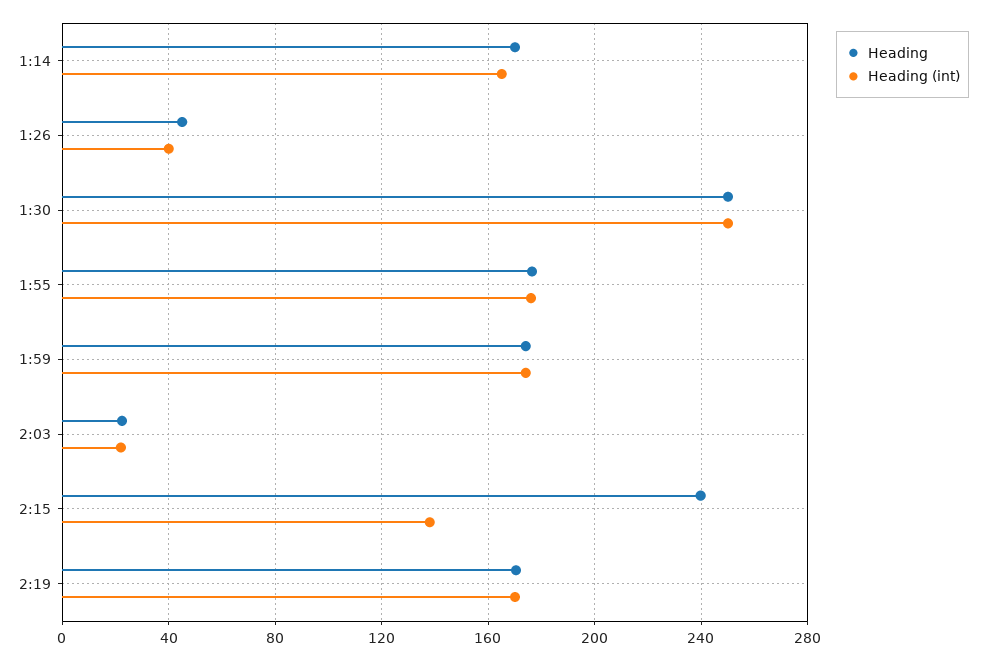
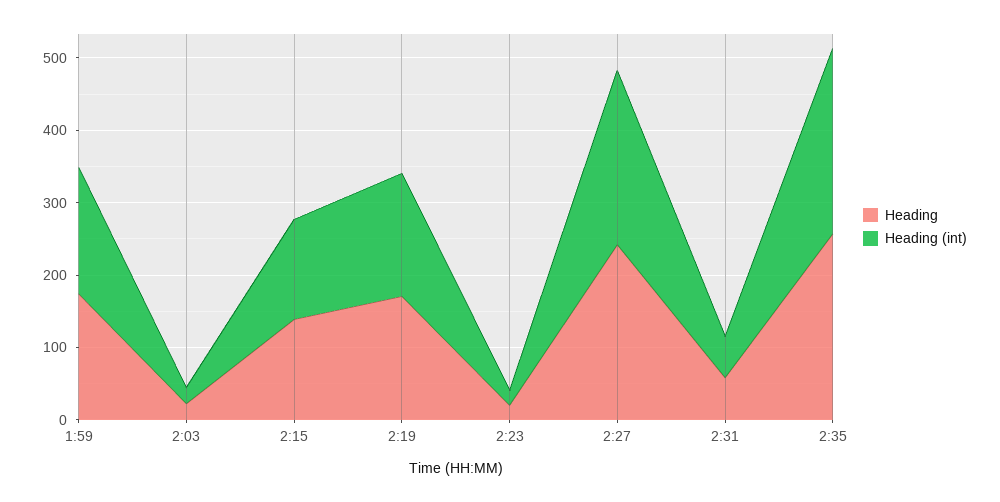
Heading, 1:14: 170 -> none
Heading (int), 1:14: 165 -> none
Heading, 1:26: 45 -> none
Heading (int), 1:26: 40 -> none
Heading, 1:30: 250 -> none
Heading (int), 1:30: 250 -> none
Heading, 1:55: 175 -> none
Heading (int), 1:55: 175 -> none
Heading, 2:15: 240 -> 140
Heading, 2:23: none -> 20
Heading (int), 2:23: none -> 20
Heading, 2:27: none -> 240
Heading (int), 2:27: none -> 240
Heading, 2:31: none -> 60
Heading (int), 2:31: none -> 60
Heading, 2:35: none -> 260
Heading (int), 2:35: none -> 260

